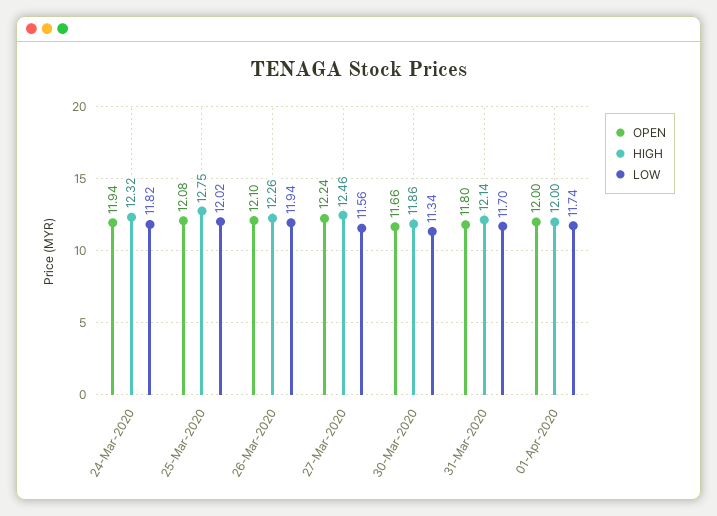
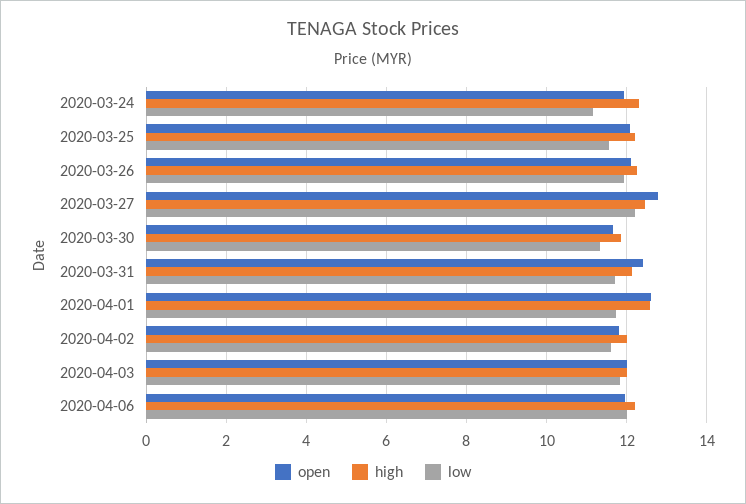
LOW, 24-Mar-2020: 11.82 -> 11.2
HIGH, 25-Mar-2020: 12.75 -> 12.2
LOW, 25-Mar-2020: 12.02 -> 11.6
OPEN, 27-Mar-2020: 12.24 -> 12.8
LOW, 27-Mar-2020: 11.56 -> 12.2
OPEN, 31-Mar-2020: 11.8 -> 12.4
OPEN, 01-Apr-2020: 12 -> 12.6
HIGH, 01-Apr-2020: 12 -> 12.6
OPEN, 2020-04-02: none -> 11.8
HIGH, 2020-04-02: none -> 12
LOW, 2020-04-02: none -> 11.6
OPEN, 2020-04-03: none -> 12
HIGH, 2020-04-03: none -> 12
LOW, 2020-04-03: none -> 11.8
OPEN, 2020-04-06: none -> 12
HIGH, 2020-04-06: none -> 12.2
LOW, 2020-04-06: none -> 12

